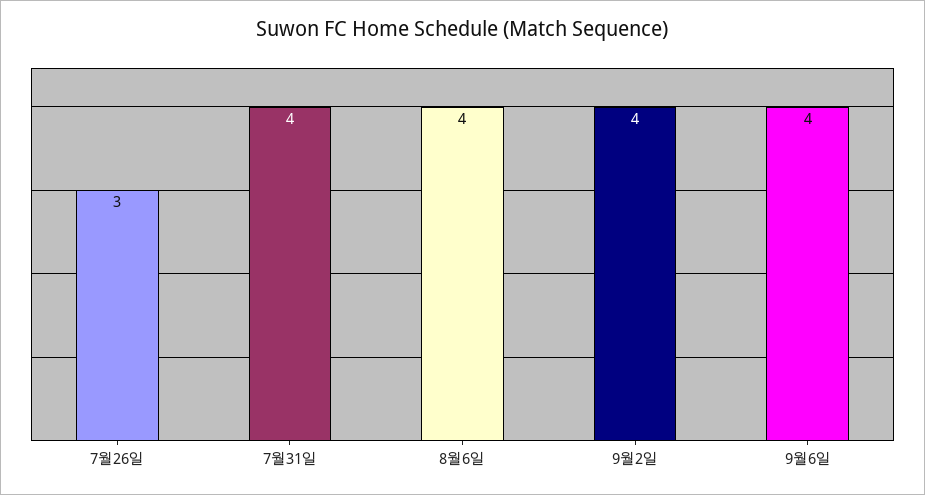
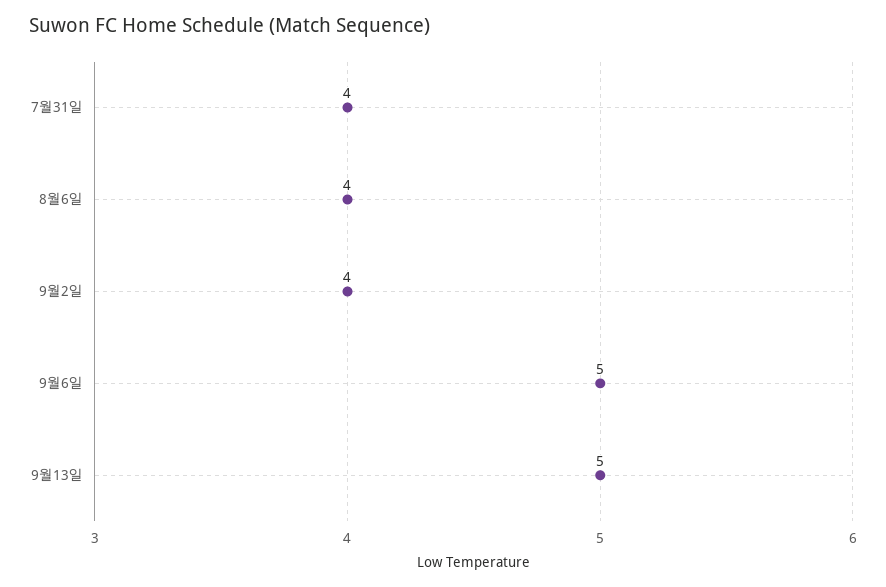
7월26일: 3 -> none
9월6일: 4 -> 5
9월13일: none -> 5

